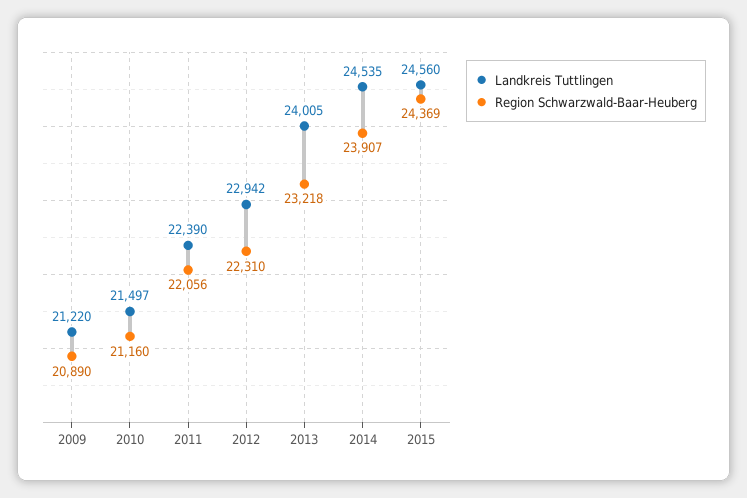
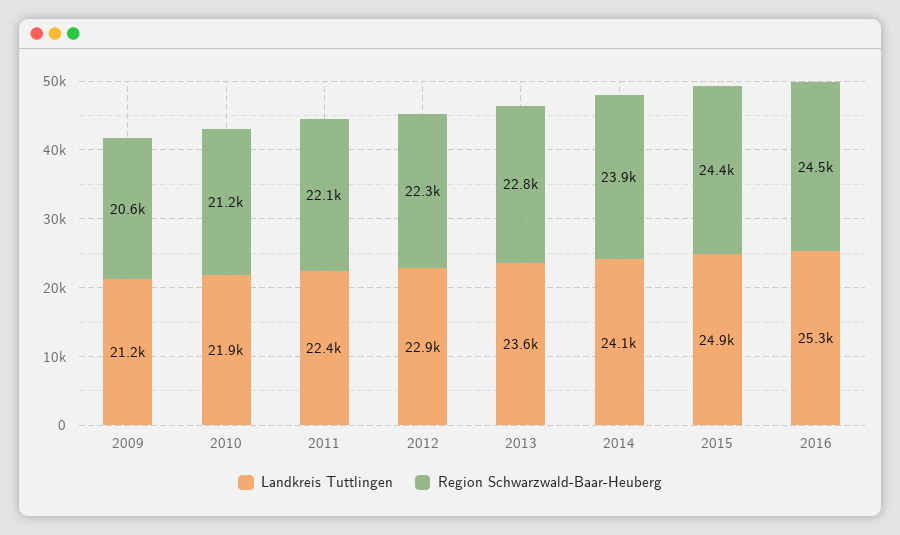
Region Schwarzwald-Baar-Heuberg, 2009: 20890 -> 20600
Landkreis Tuttlingen, 2010: 21497 -> 21900
Landkreis Tuttlingen, 2013: 24005 -> 23600
Region Schwarzwald-Baar-Heuberg, 2013: 23218 -> 22800
Landkreis Tuttlingen, 2014: 24535 -> 24100
Landkreis Tuttlingen, 2015: 24560 -> 24900
Landkreis Tuttlingen, 2016: none -> 25300
Region Schwarzwald-Baar-Heuberg, 2016: none -> 24500

